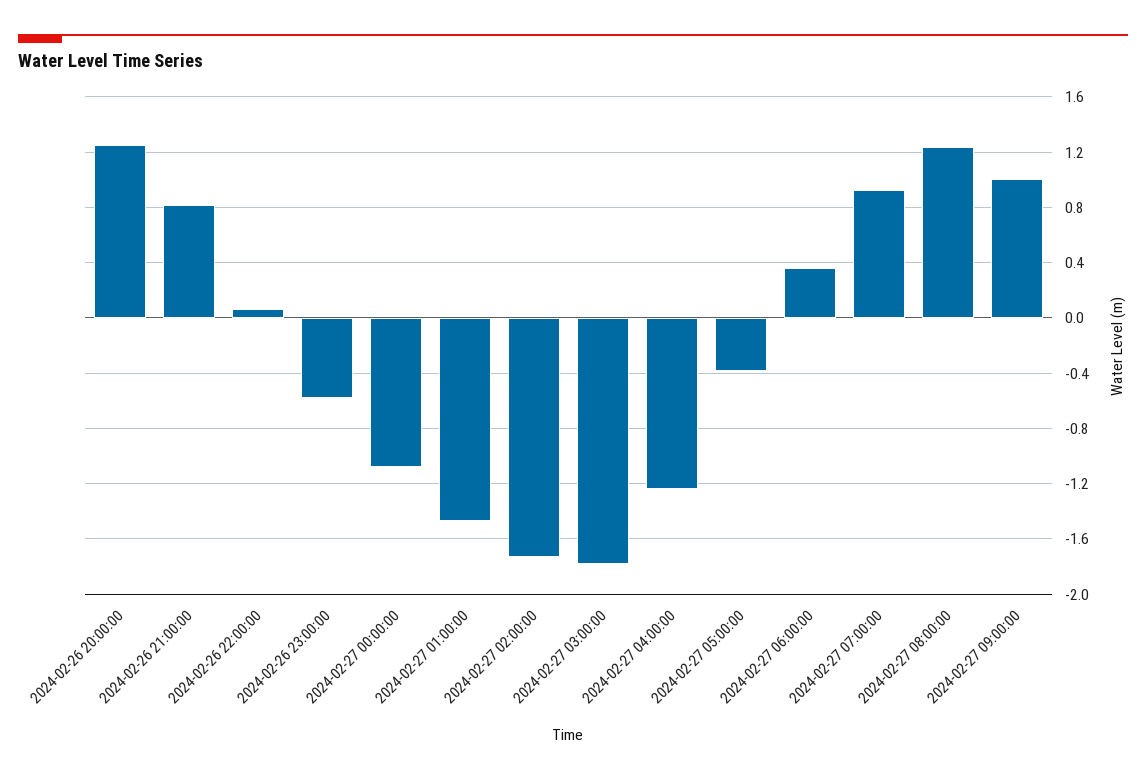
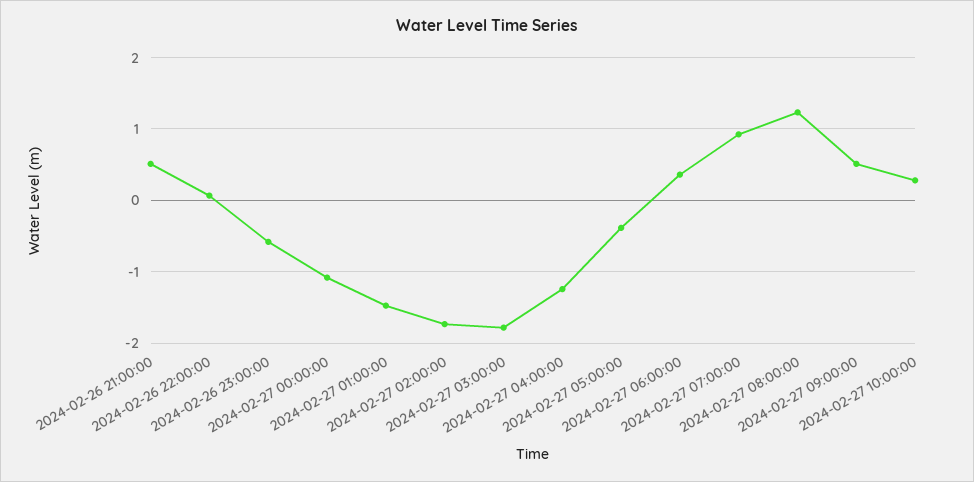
2024-02-26 20:00:00: 1.25 -> none
2024-02-26 21:00:00: 0.8 -> 0.5
2024-02-27 09:00:00: 1 -> 0.5
2024-02-27 10:00:00: none -> 0.3

